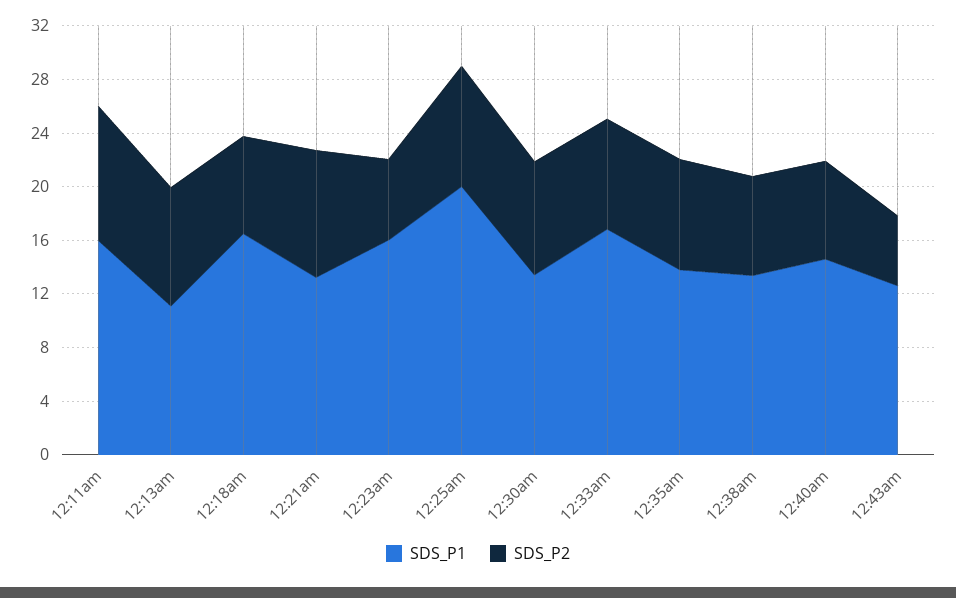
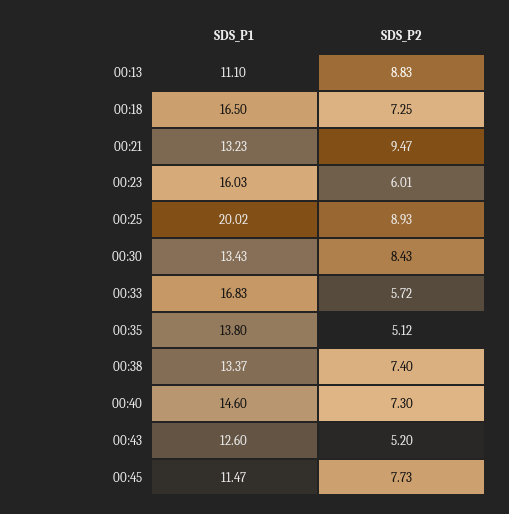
SDS_P1, 12:11am: 16 -> none
SDS_P2, 12:11am: 10 -> none
SDS_P2, 12:33am: 8 -> 5.72
SDS_P2, 12:35am: 8 -> 5.12
SDS_P1, 00:45: none -> 11.47
SDS_P2, 00:45: none -> 7.73

